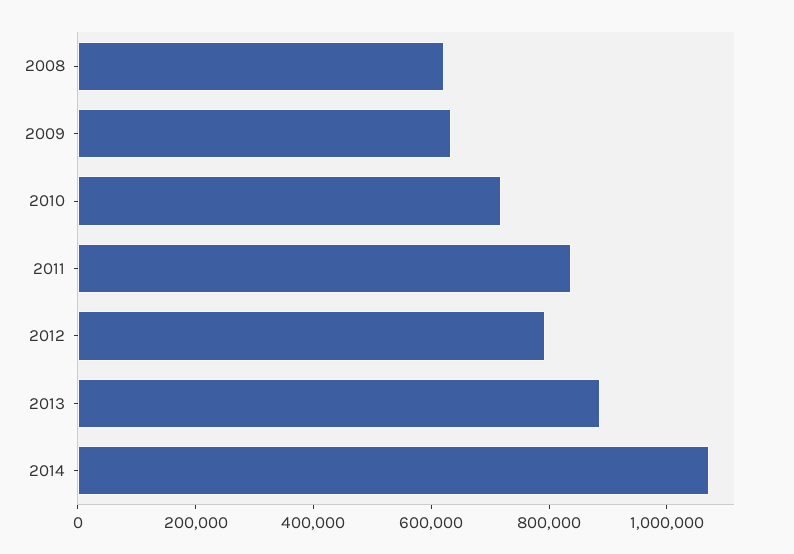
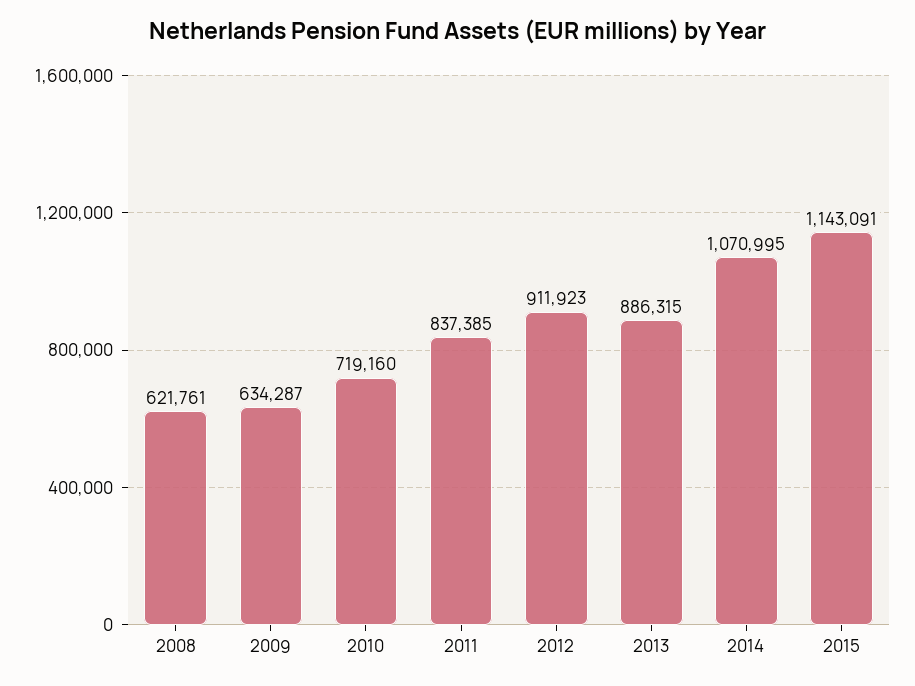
2012: 800000 -> 911923
2015: none -> 1143091

